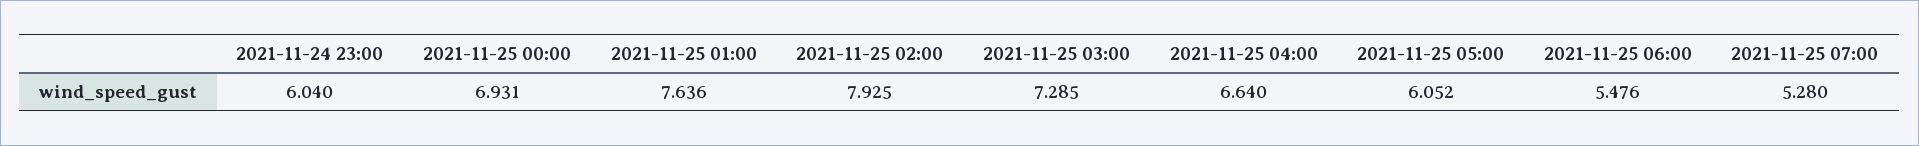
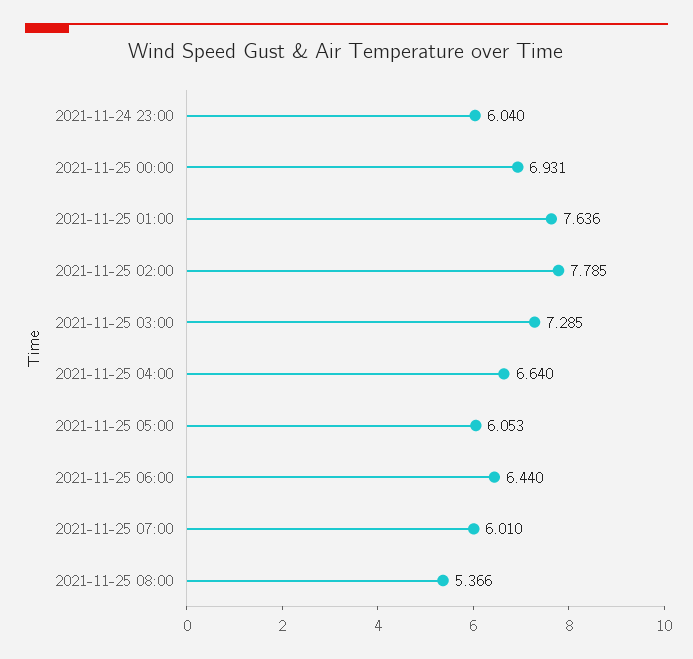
2021-11-25 02:00: 7.925 -> 7.785
2021-11-25 05:00: 6.052 -> 6.053
2021-11-25 06:00: 5.476 -> 6.44
2021-11-25 07:00: 5.28 -> 6.01
2021-11-25 08:00: none -> 5.366

